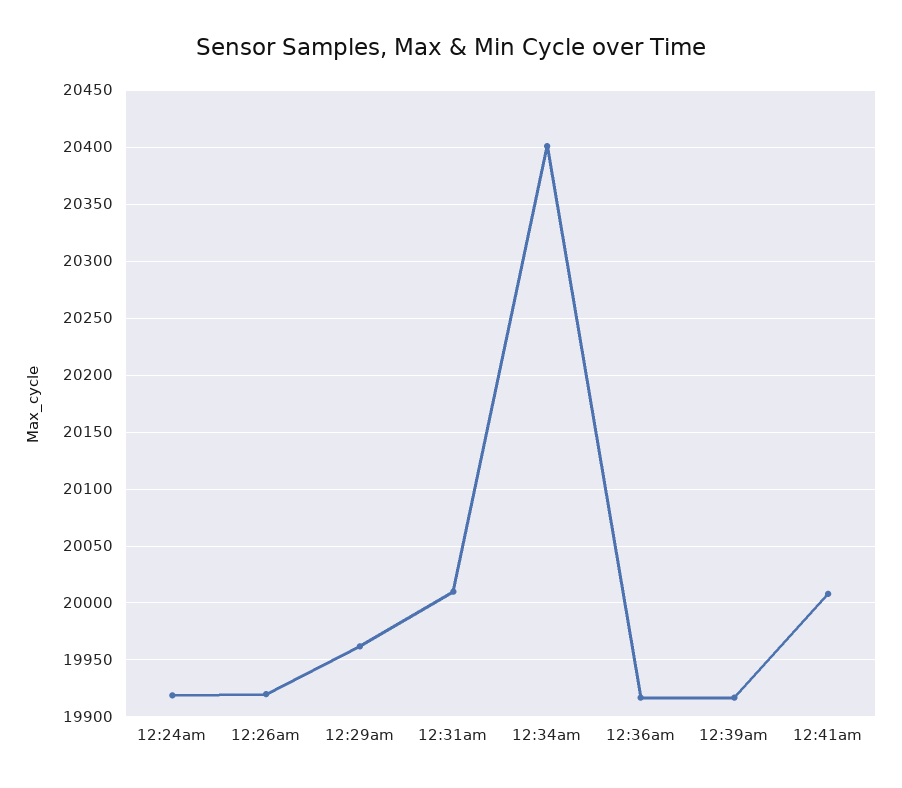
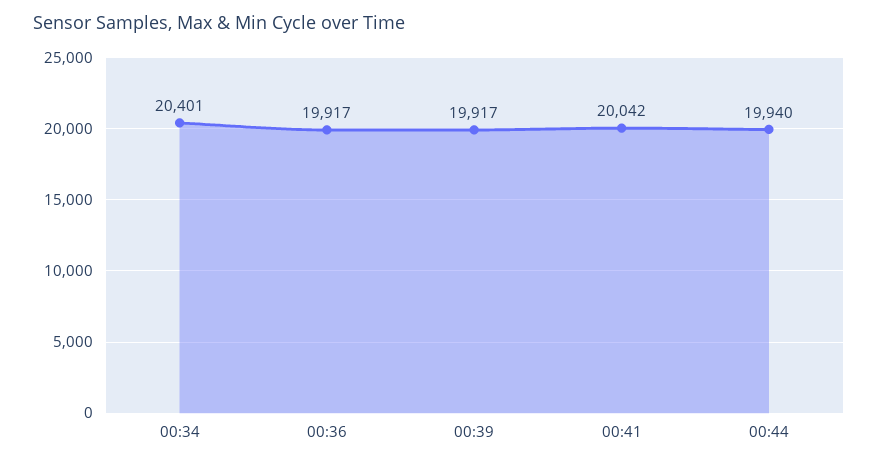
12:24am: 19920 -> none
12:26am: 19920 -> none
12:29am: 19960 -> none
12:31am: 20010 -> none
12:41am: 20010 -> 20042
00:44: none -> 19940

